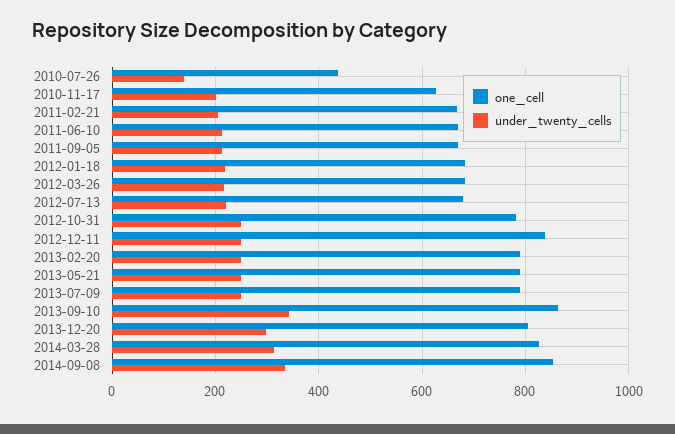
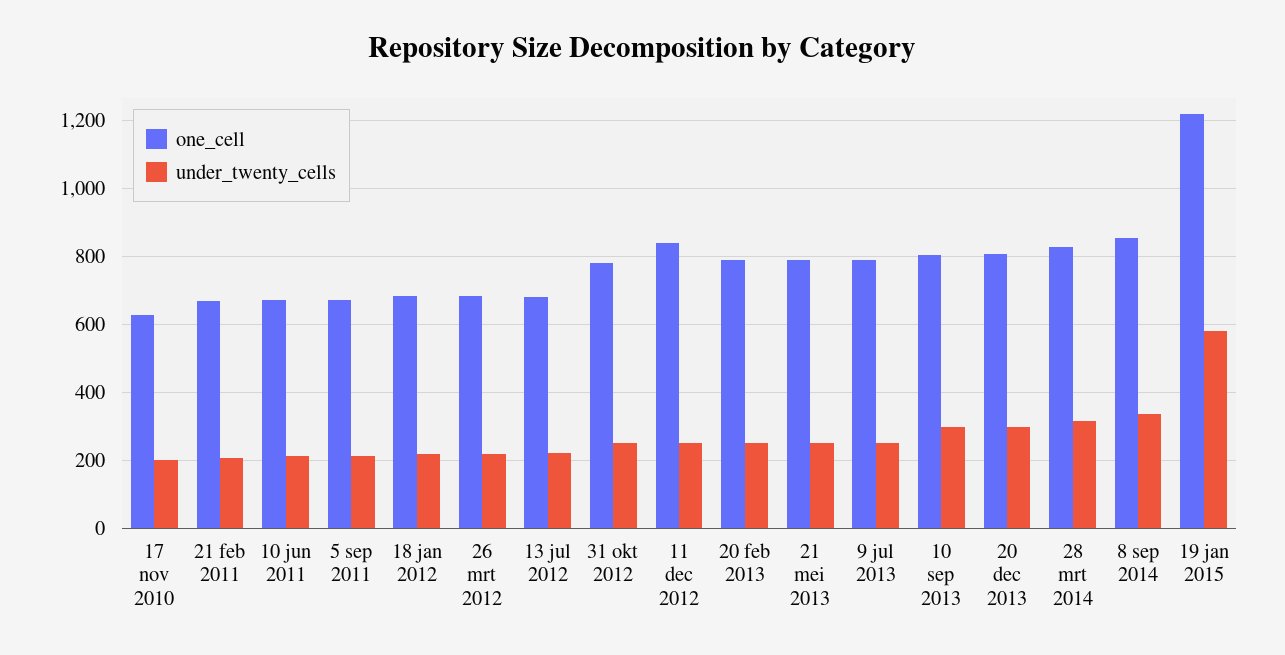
one_cell, 2010-07-26: 440 -> none
under_twenty_cells, 2010-07-26: 140 -> none
one_cell, 2013-09-10: 860 -> 800
under_twenty_cells, 2013-09-10: 340 -> 300
one_cell, 19 jan 2015: none -> 1220
under_twenty_cells, 19 jan 2015: none -> 580

